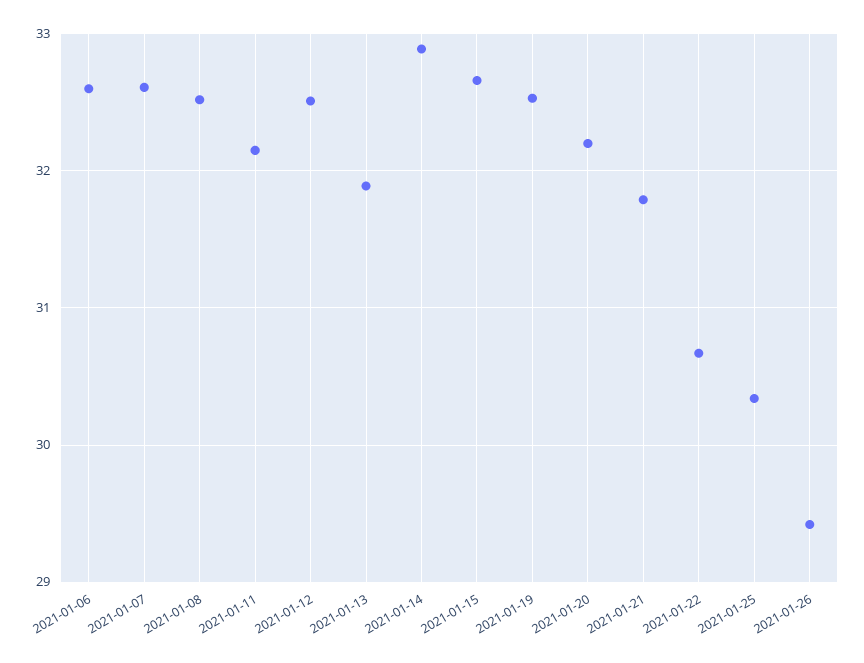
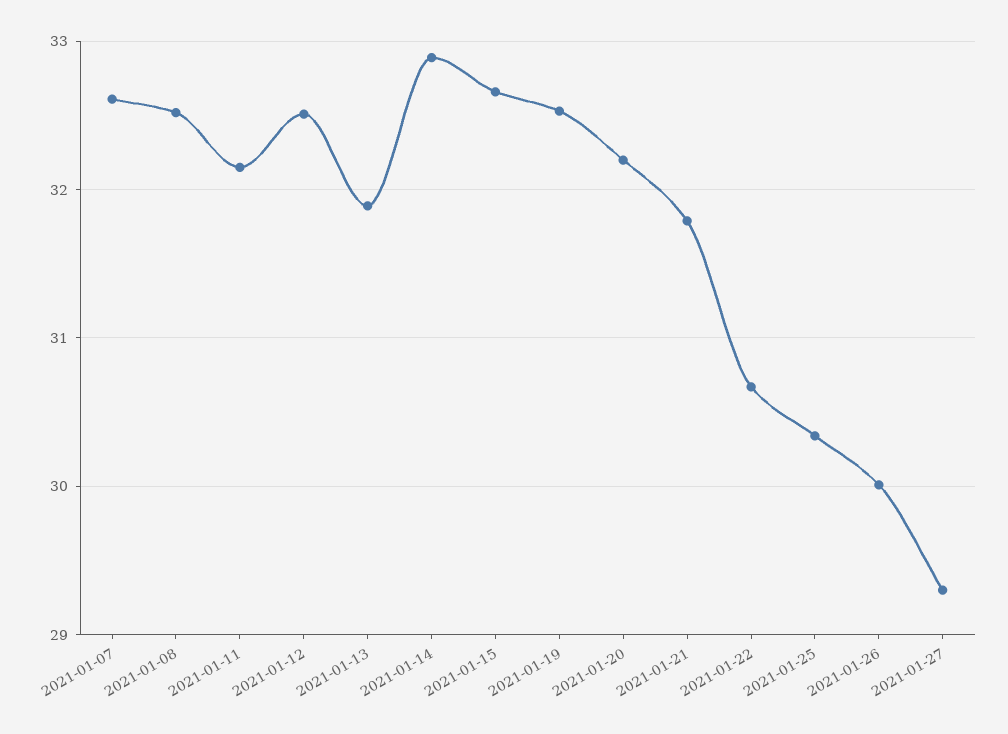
2021-01-06: 32.6 -> none
2021-01-26: 29.4 -> 30
2021-01-27: none -> 29.3

